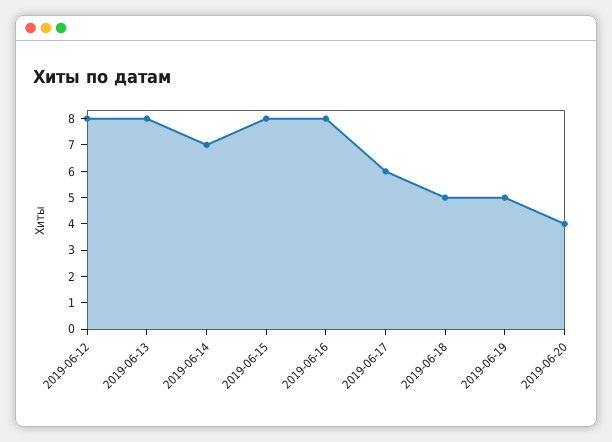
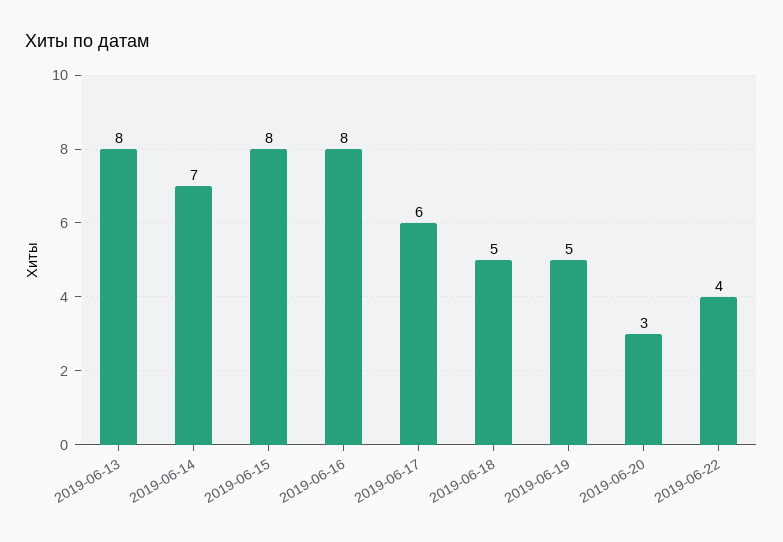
2019-06-12: 8 -> none
2019-06-20: 4 -> 3
2019-06-22: none -> 4

